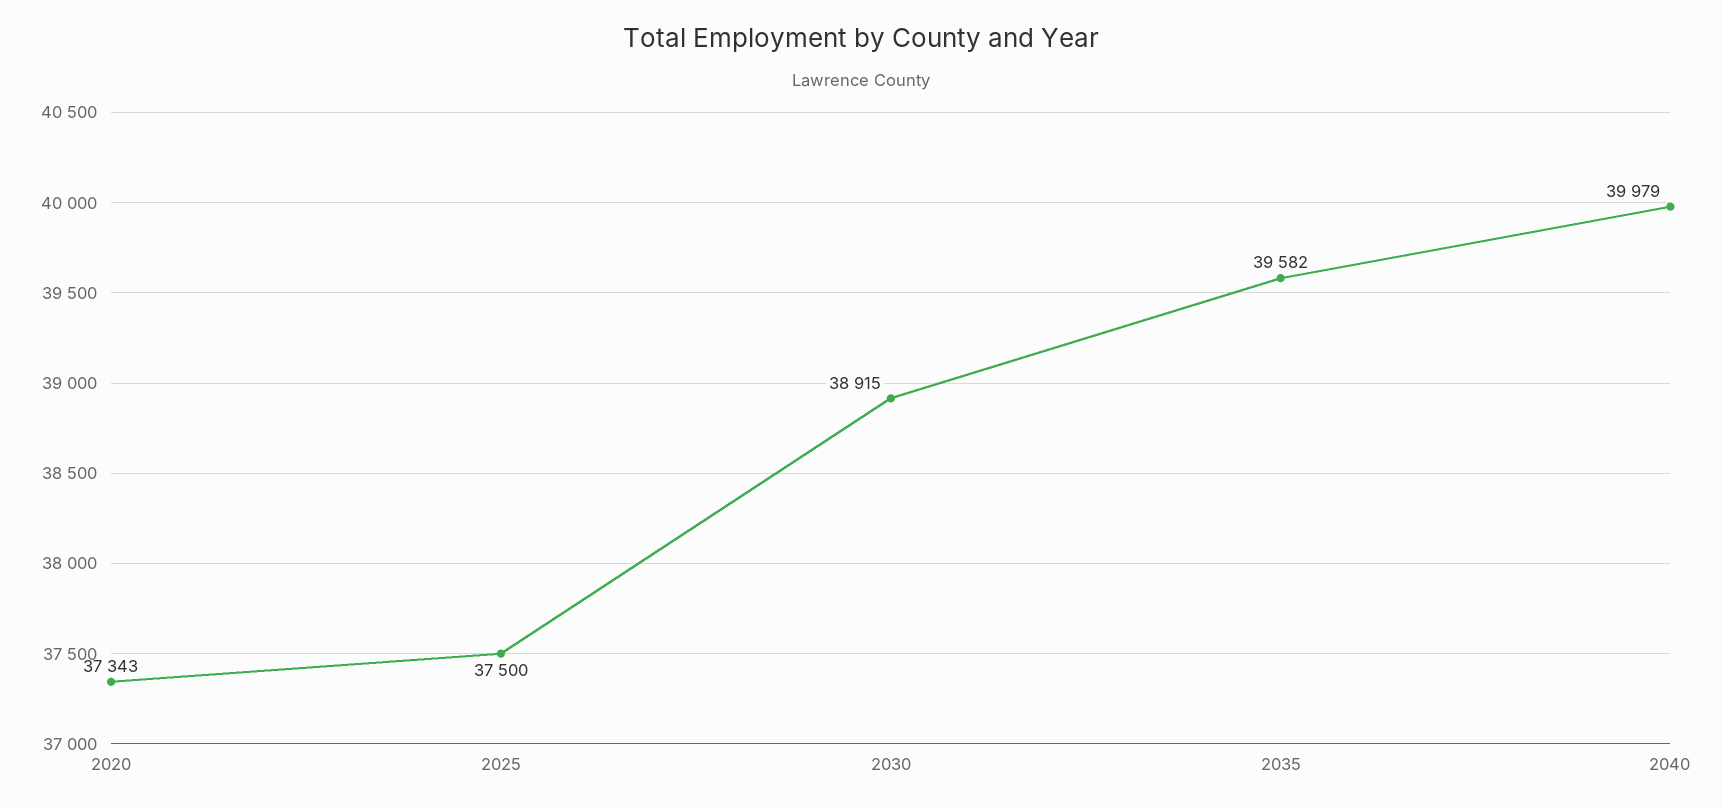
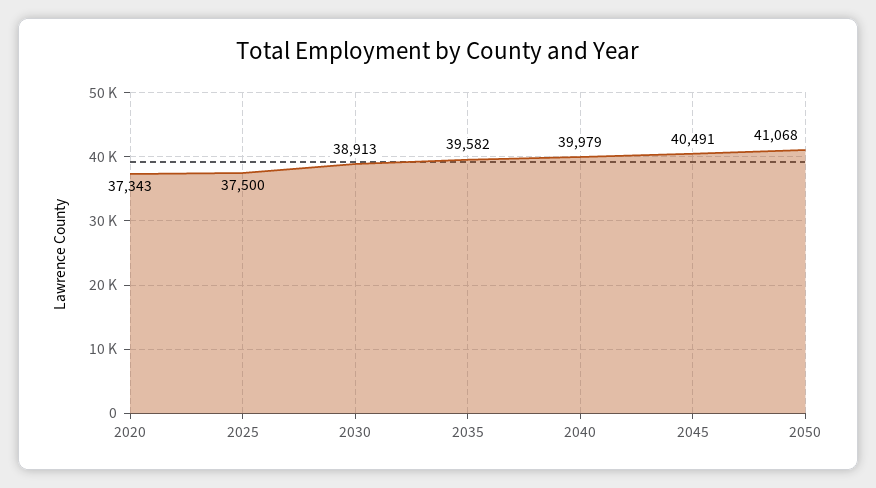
2030: 38915 -> 38913
2045: none -> 40491
2050: none -> 41068

